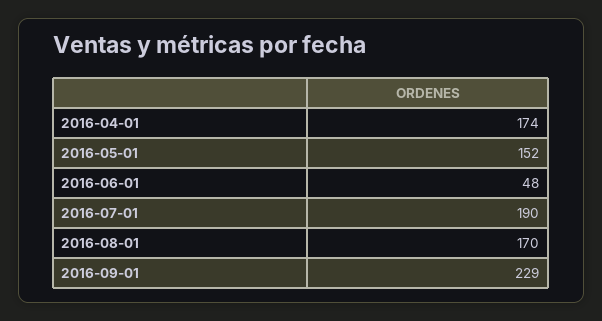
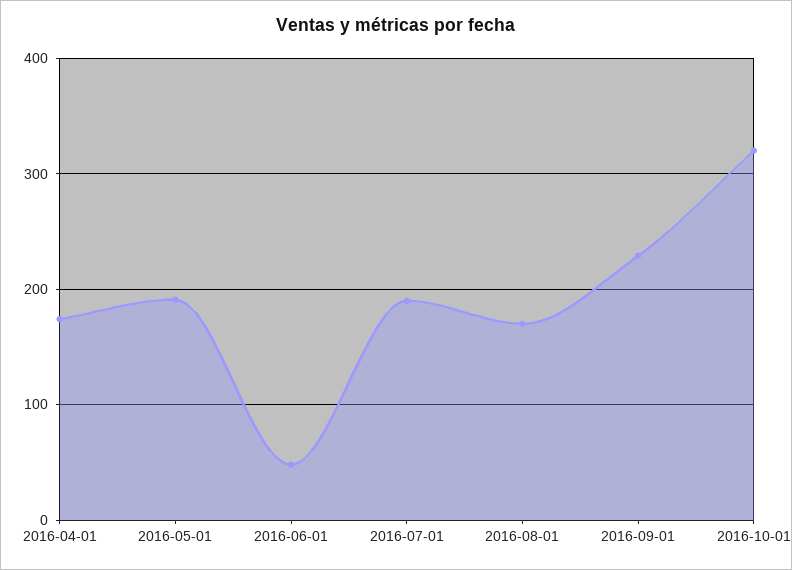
2016-05-01: 152 -> 190
2016-10-01: none -> 320

